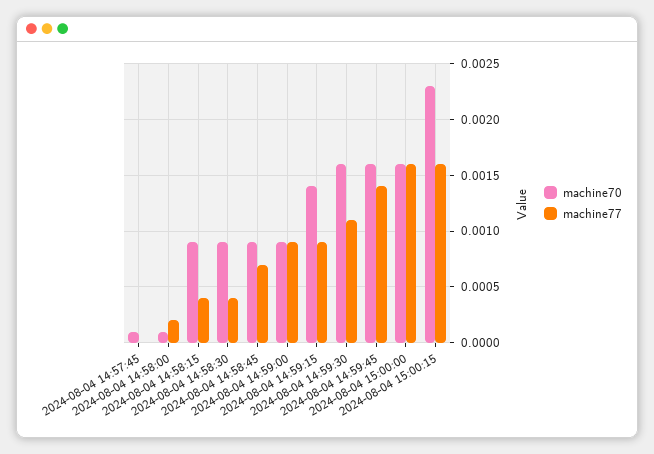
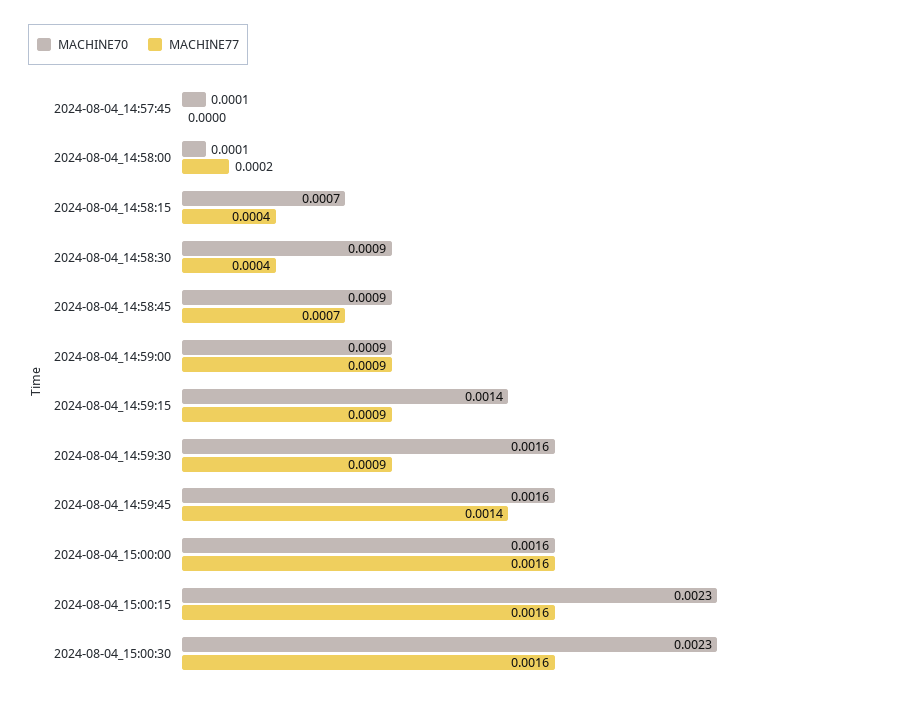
machine70, 2024-08-04 14:58:15: 0.0009 -> 0.0007
machine77, 2024-08-04 14:59:30: 0.0011 -> 0.0009
machine70, 2024-08-04_15:00:30: none -> 0.0023
machine77, 2024-08-04_15:00:30: none -> 0.0016

